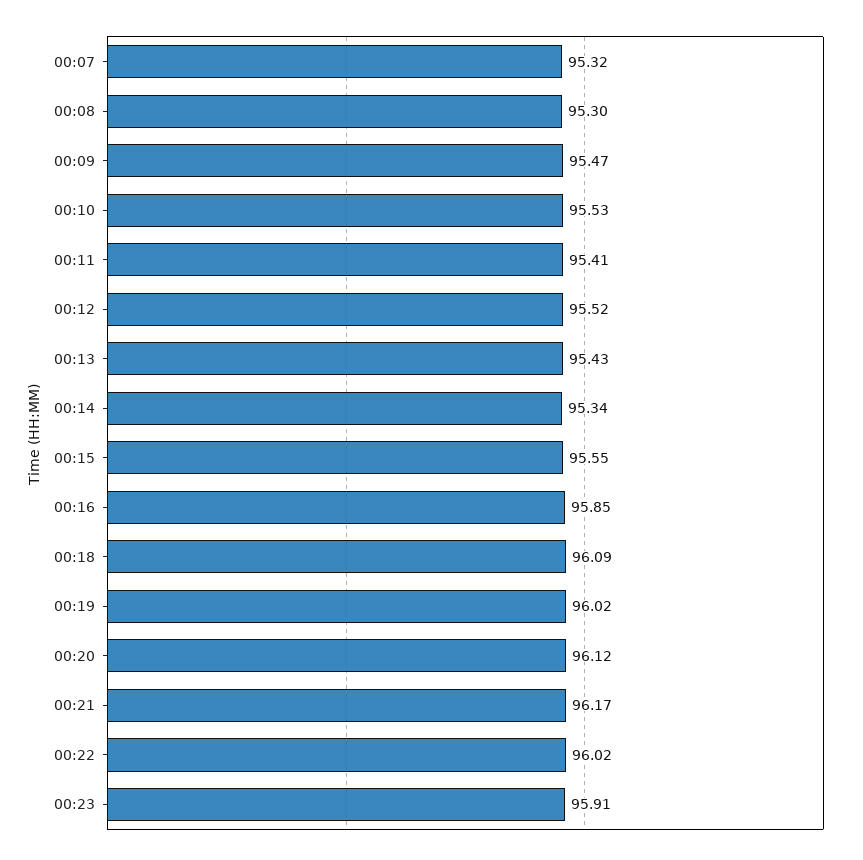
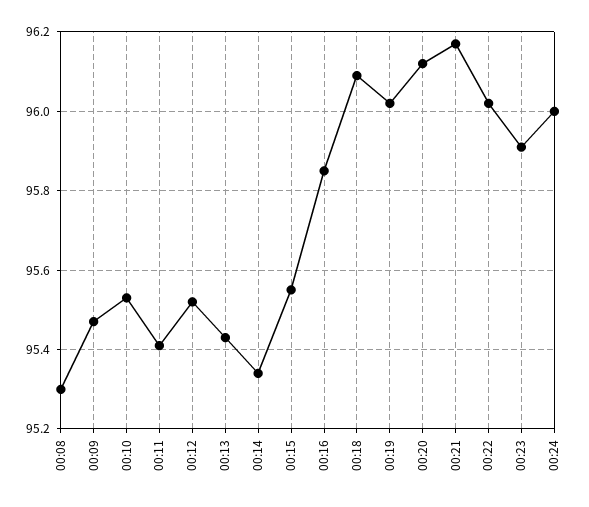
00:07: 95.32 -> none
00:24: none -> 96

